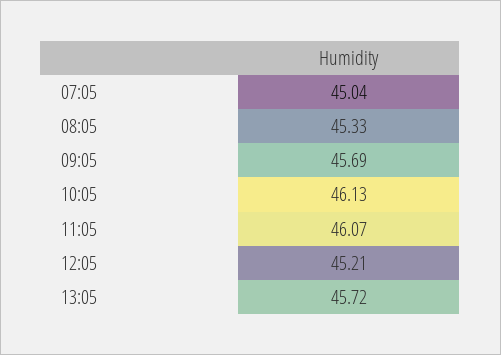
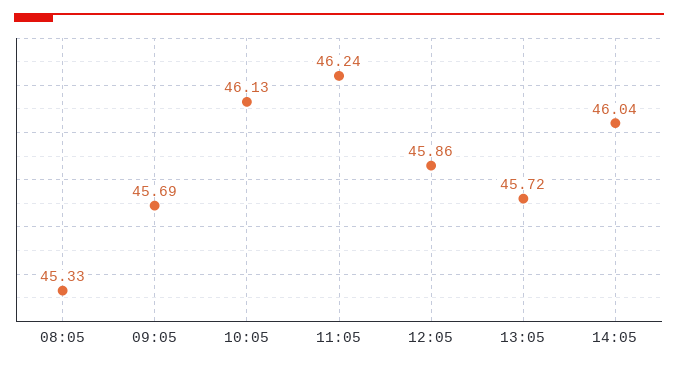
07:05: 45.04 -> none
11:05: 46.07 -> 46.24
12:05: 45.21 -> 45.86
14:05: none -> 46.04

